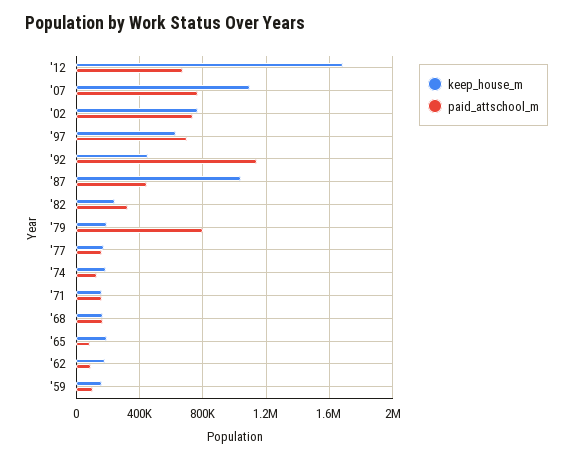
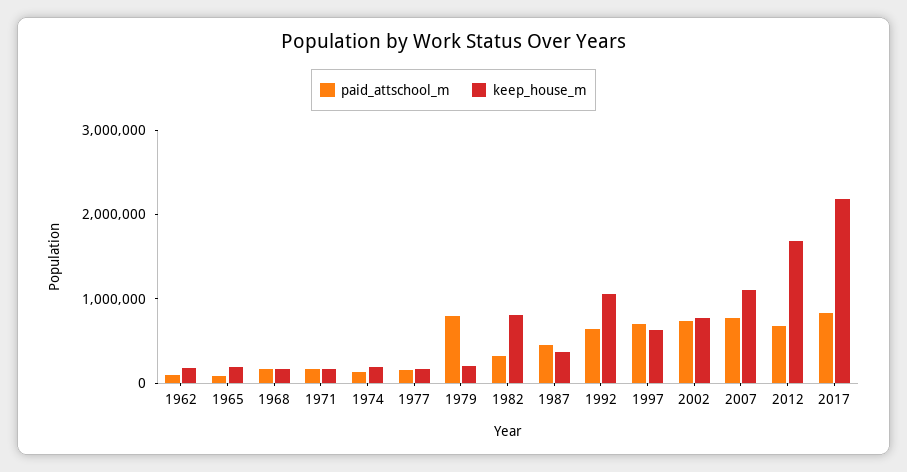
keep_house_m, '92: 450000 -> 1000000
paid_attschool_m, '92: 1150000 -> 600000
keep_house_m, '87: 1050000 -> 400000
keep_house_m, '82: 250000 -> 800000
keep_house_m, '59: 150000 -> none
paid_attschool_m, '59: 100000 -> none
paid_attschool_m, 2017: none -> 800000
keep_house_m, 2017: none -> 2200000

